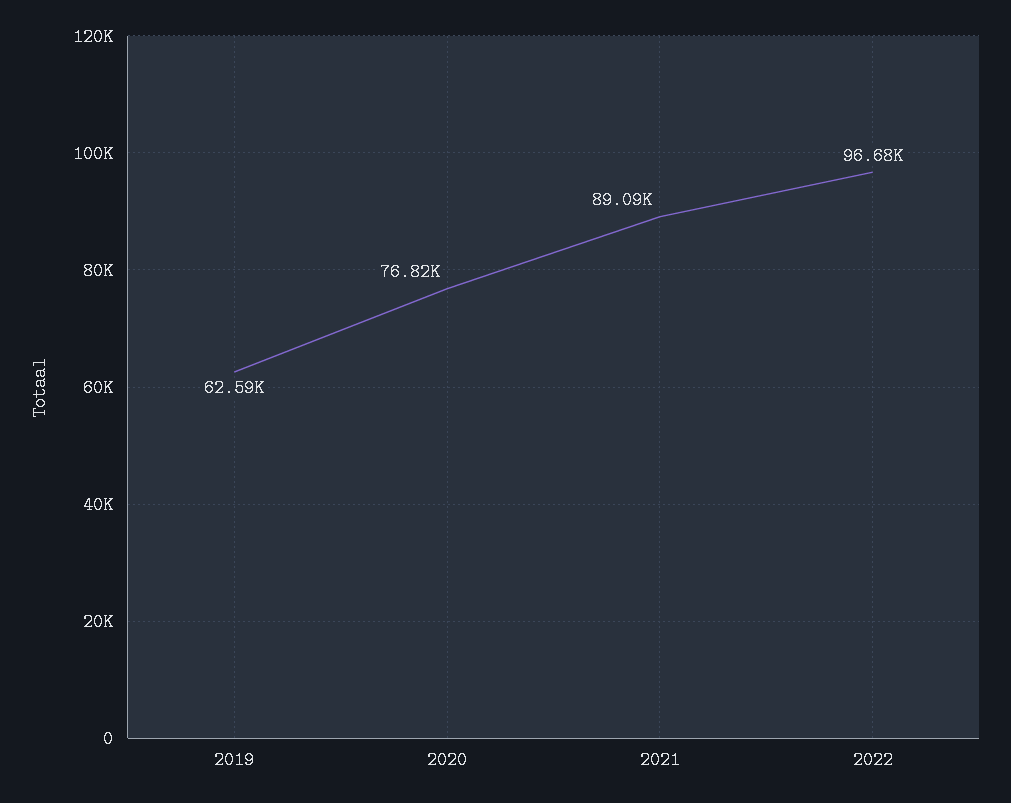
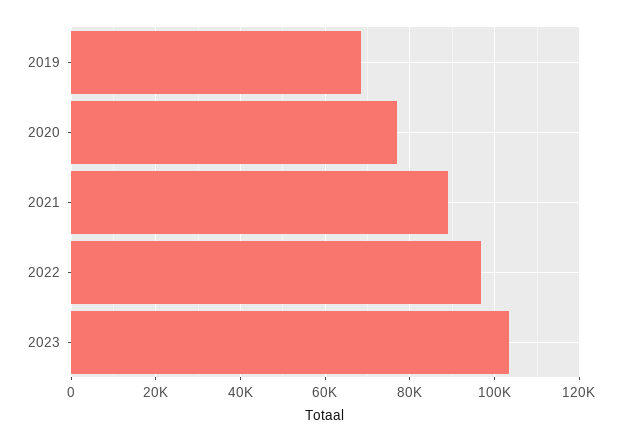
2019: 62590 -> 68000
2023: none -> 104000

